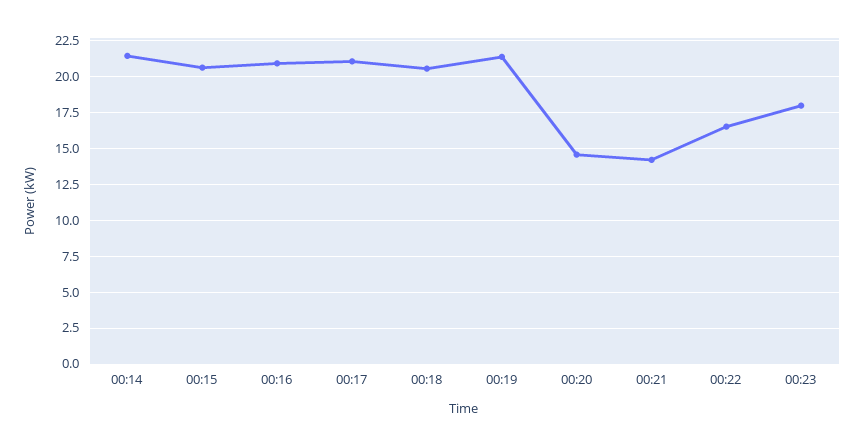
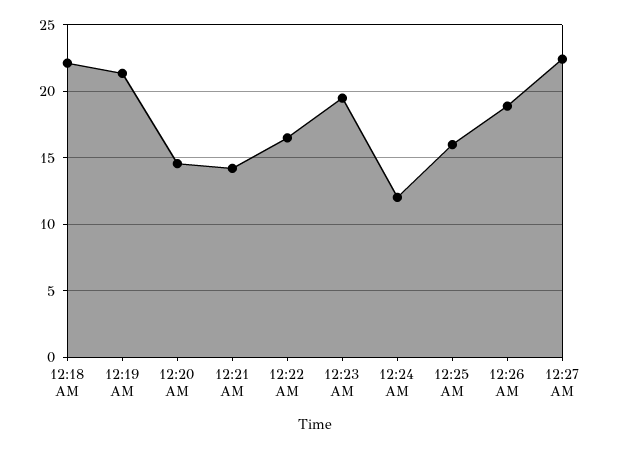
00:14: 21.5 -> none
00:15: 20.5 -> none
00:16: 21 -> none
00:17: 21 -> none
00:18: 20.5 -> 22
00:23: 18 -> 19.5
12:24 AM: none -> 12
12:25 AM: none -> 16
12:26 AM: none -> 19
12:27 AM: none -> 22.5

